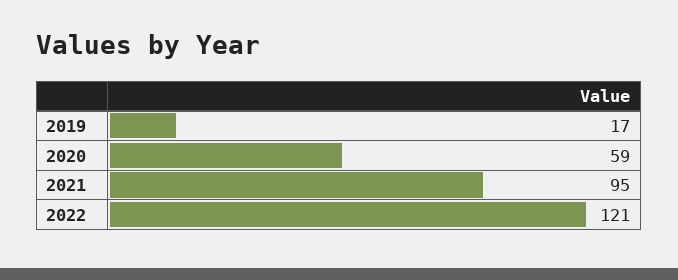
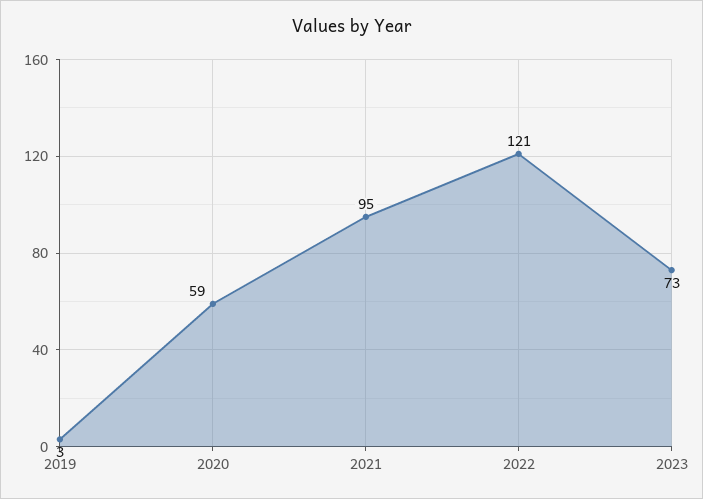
2019: 17 -> 3
2023: none -> 73

